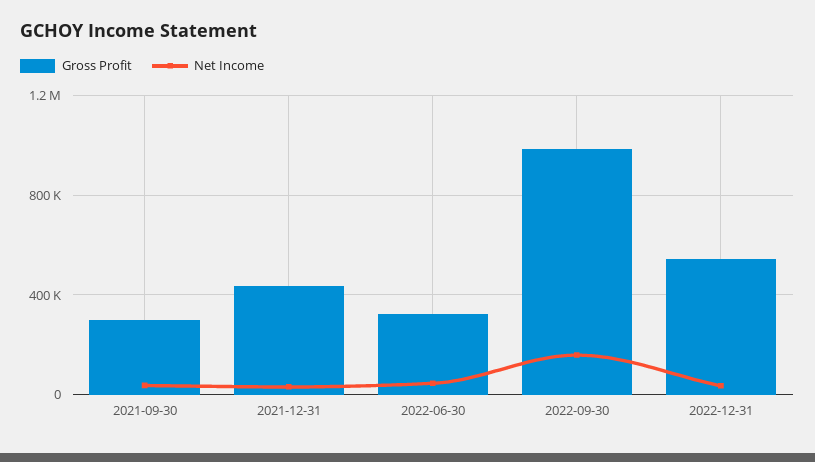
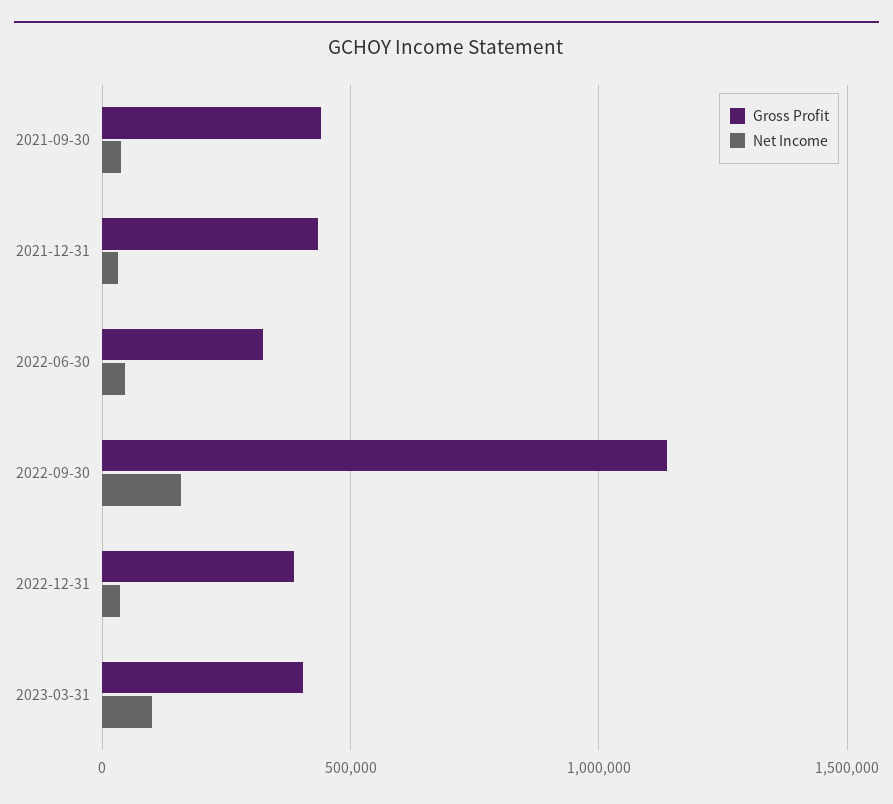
Gross Profit, 2021-09-30: 300000 -> 450000
Gross Profit, 2022-09-30: 1000000 -> 1150000
Gross Profit, 2022-12-31: 550000 -> 400000
Gross Profit, 2023-03-31: none -> 400000
Net Income, 2023-03-31: none -> 100000

